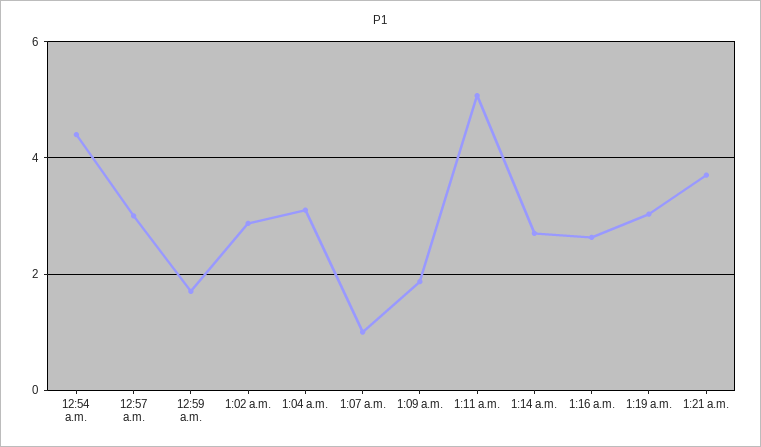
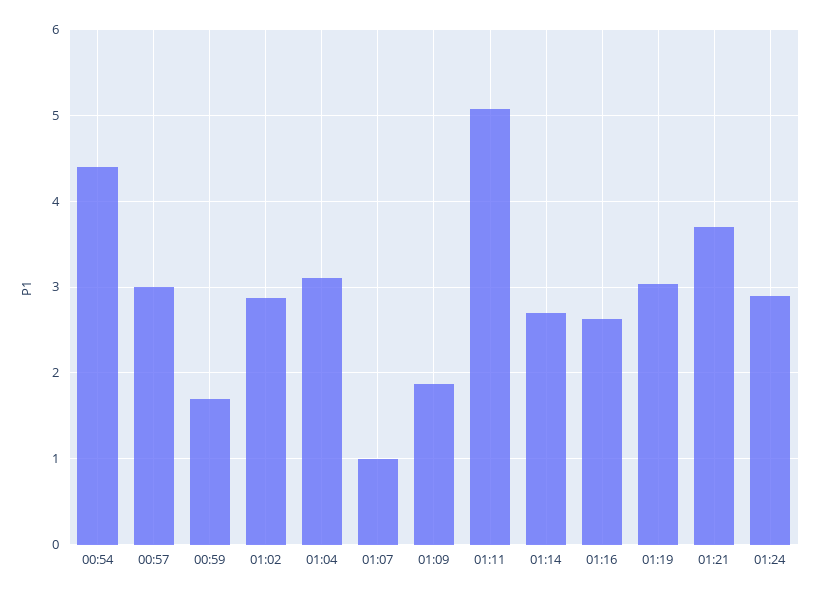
01:24: none -> 2.9

